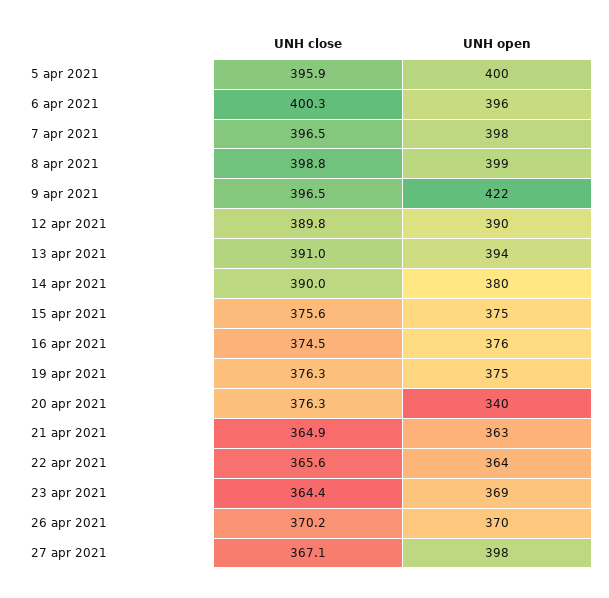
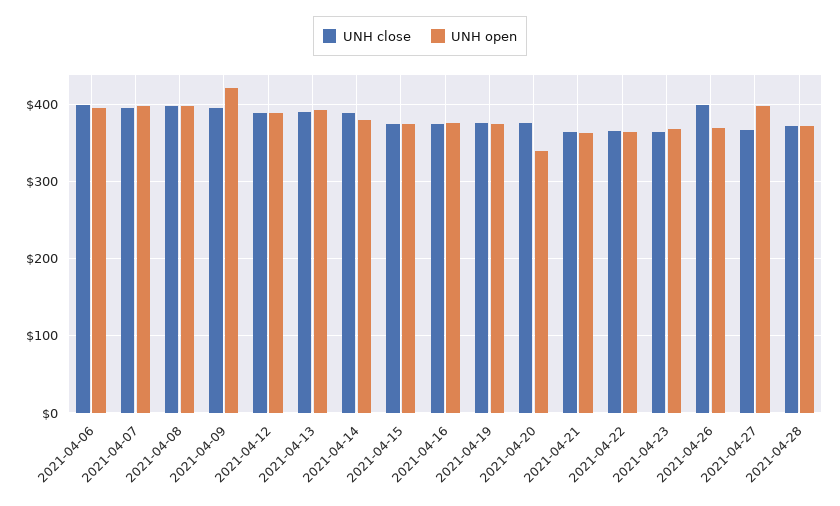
UNH close, 5 apr 2021: 395.9 -> none
UNH open, 5 apr 2021: 400 -> none
UNH close, 26 apr 2021: 370.2 -> 400
UNH close, 2021-04-28: none -> 370
UNH open, 2021-04-28: none -> 370

